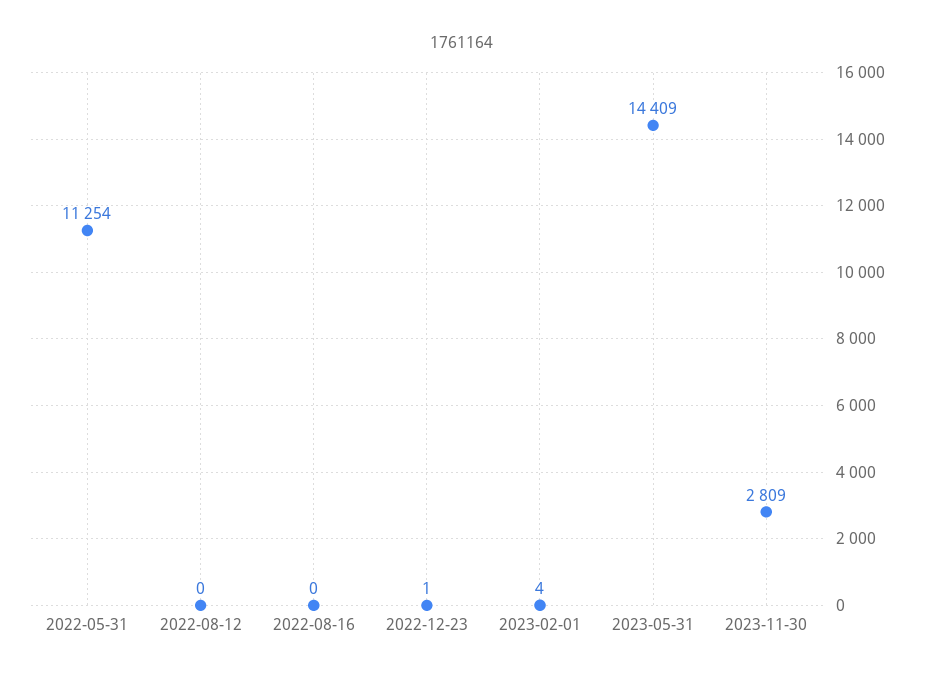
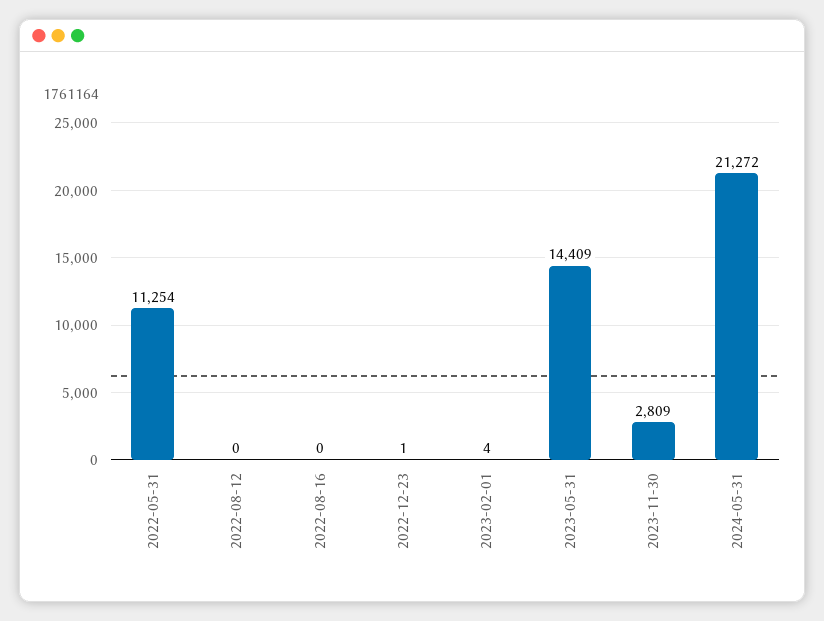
2024-05-31: none -> 21272

